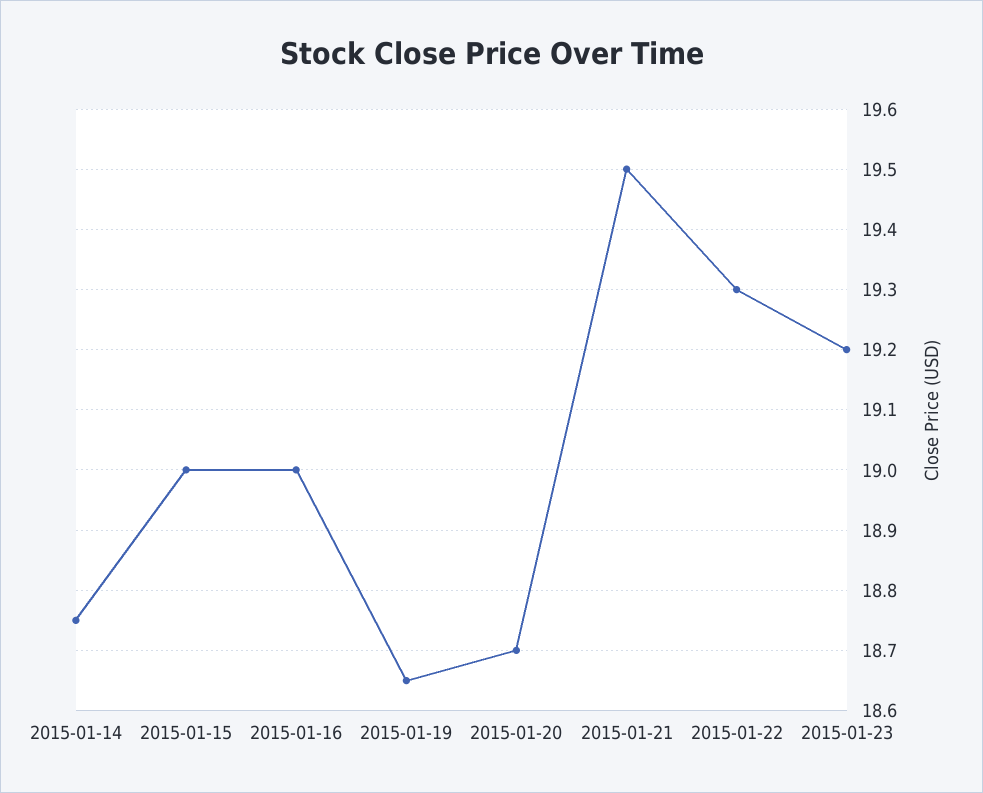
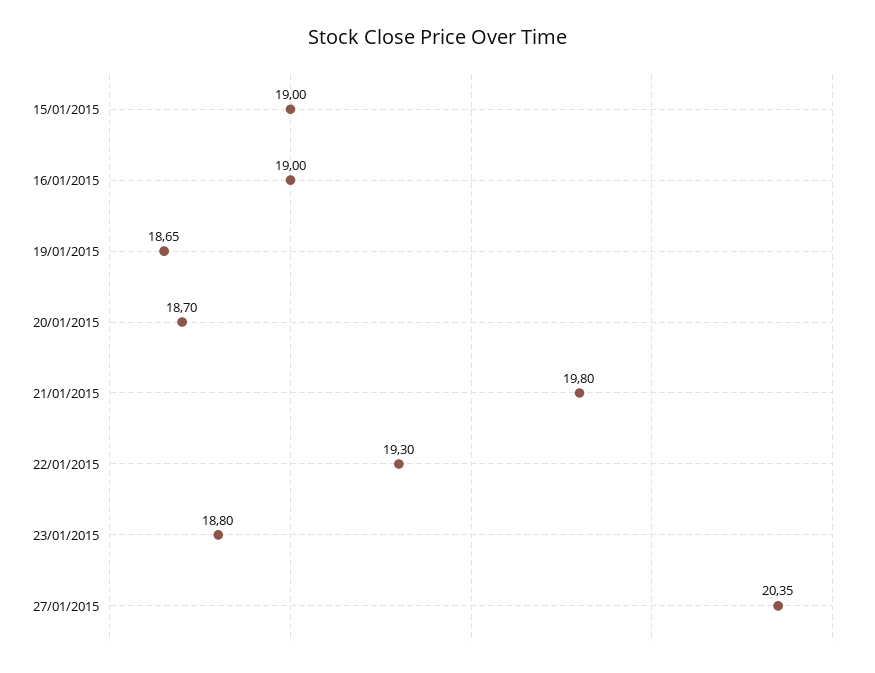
2015-01-14: 18.75 -> none
2015-01-21: 19.5 -> 19.8
2015-01-23: 19.2 -> 18.8
27/01/2015: none -> 20.35

